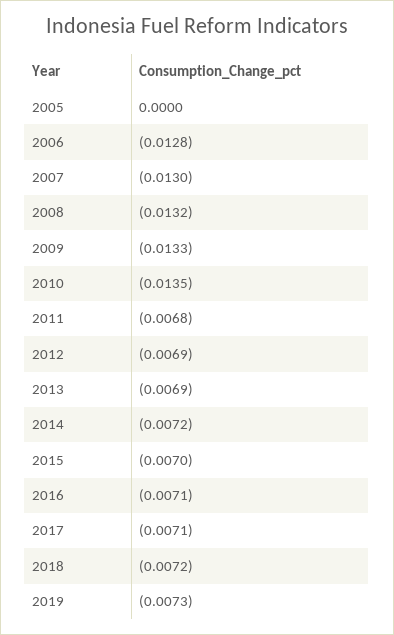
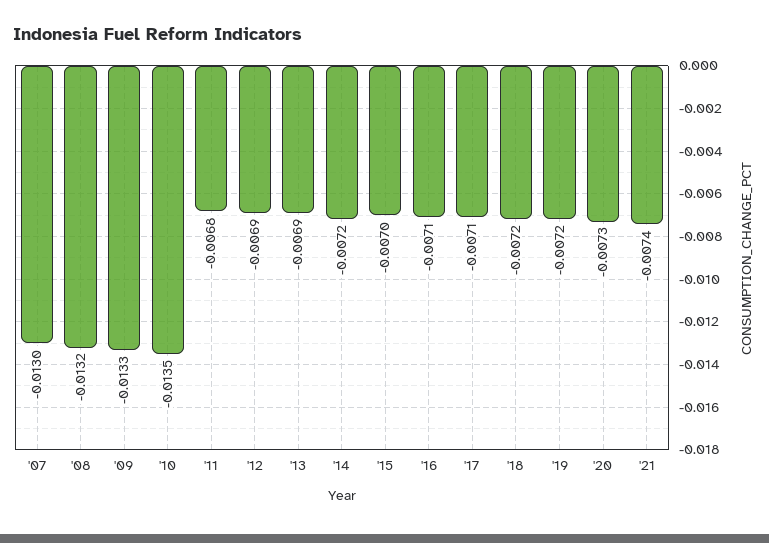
2005: 0 -> none
2006: -0.0128 -> none
2019: -0.0073 -> -0.0072
'20: none -> -0.0073
'21: none -> -0.0074

